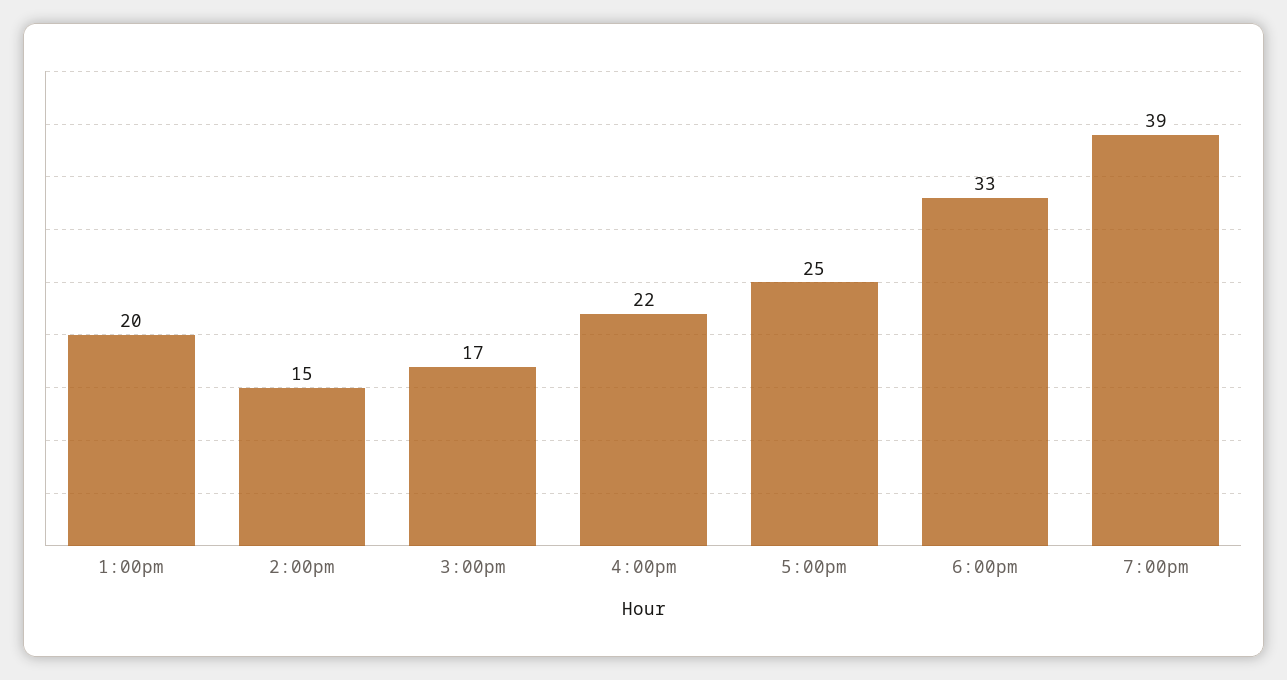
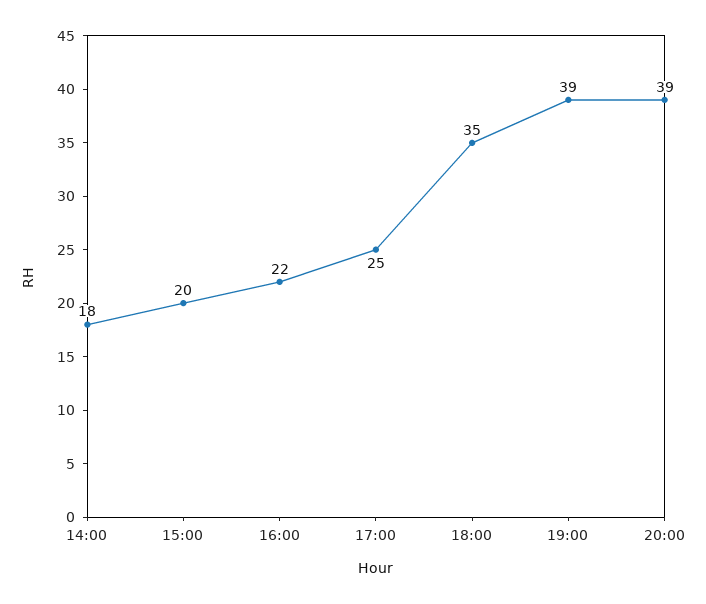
1:00pm: 20 -> none
2:00pm: 15 -> 18
3:00pm: 17 -> 20
6:00pm: 33 -> 35
20:00: none -> 39

